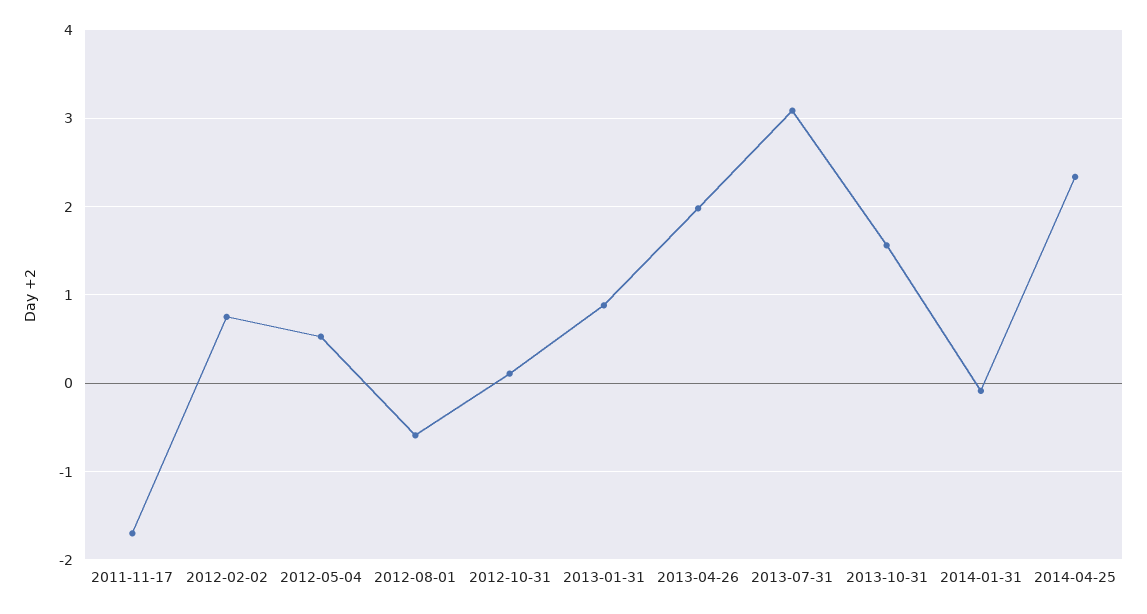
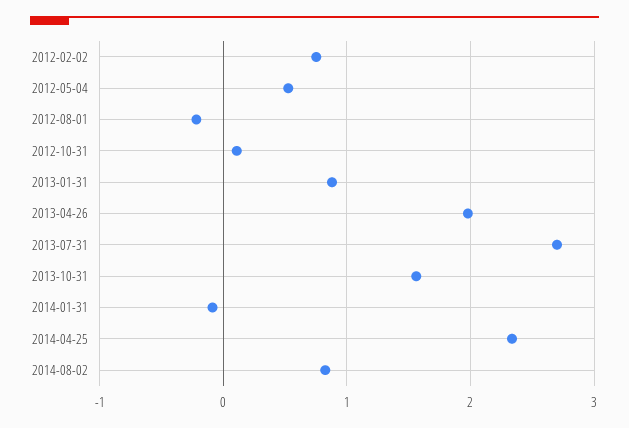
2011-11-17: -1.7 -> none
2012-08-01: -0.6 -> -0.2
2013-07-31: 3.1 -> 2.7
2014-08-02: none -> 0.8

